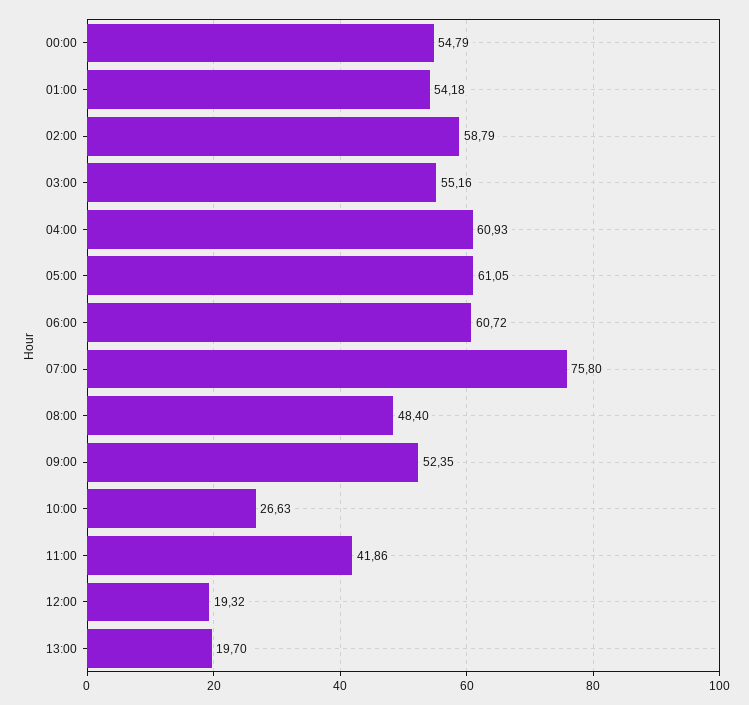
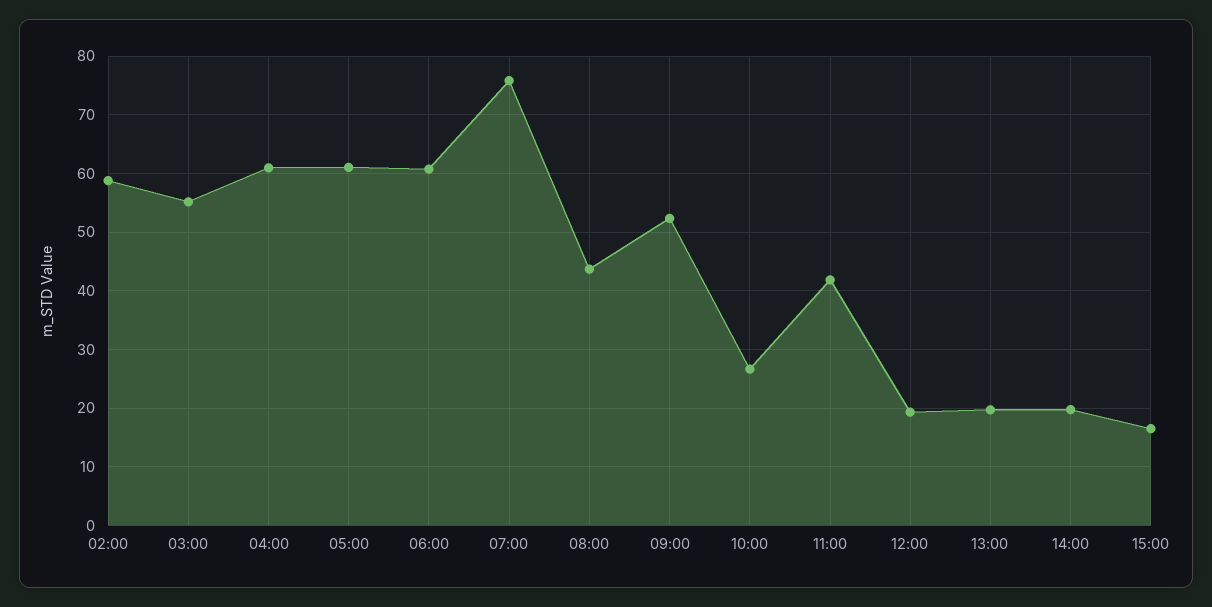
00:00: 54.79 -> none
01:00: 54.18 -> none
08:00: 48.4 -> 44
14:00: none -> 20
15:00: none -> 16

